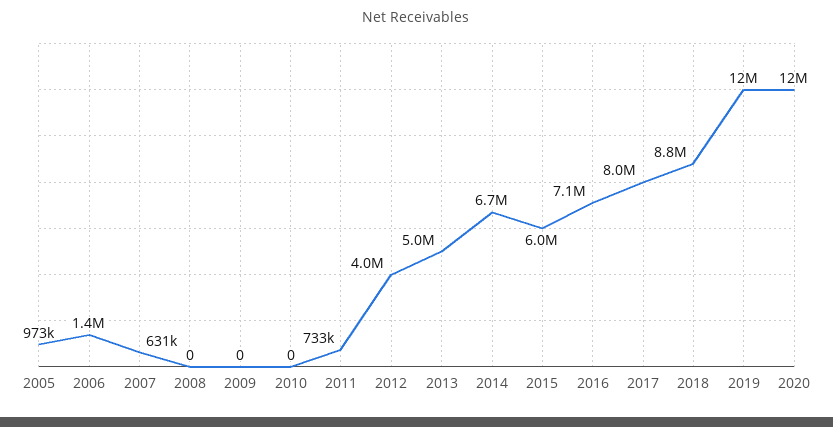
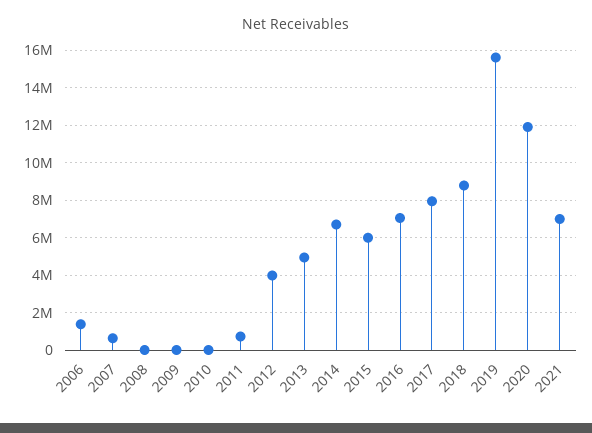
2005: 973000 -> none
2019: 12000000 -> 15500000
2021: none -> 7000000

